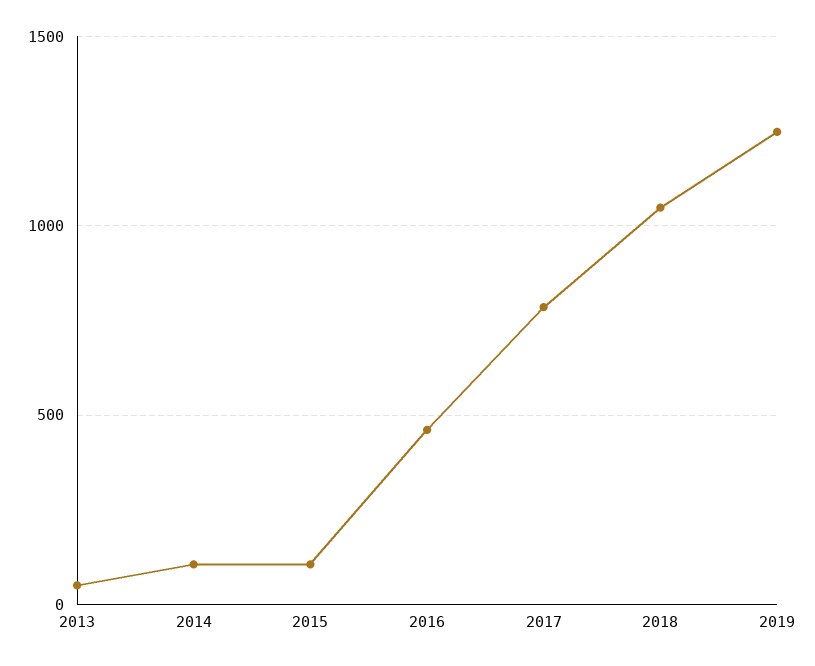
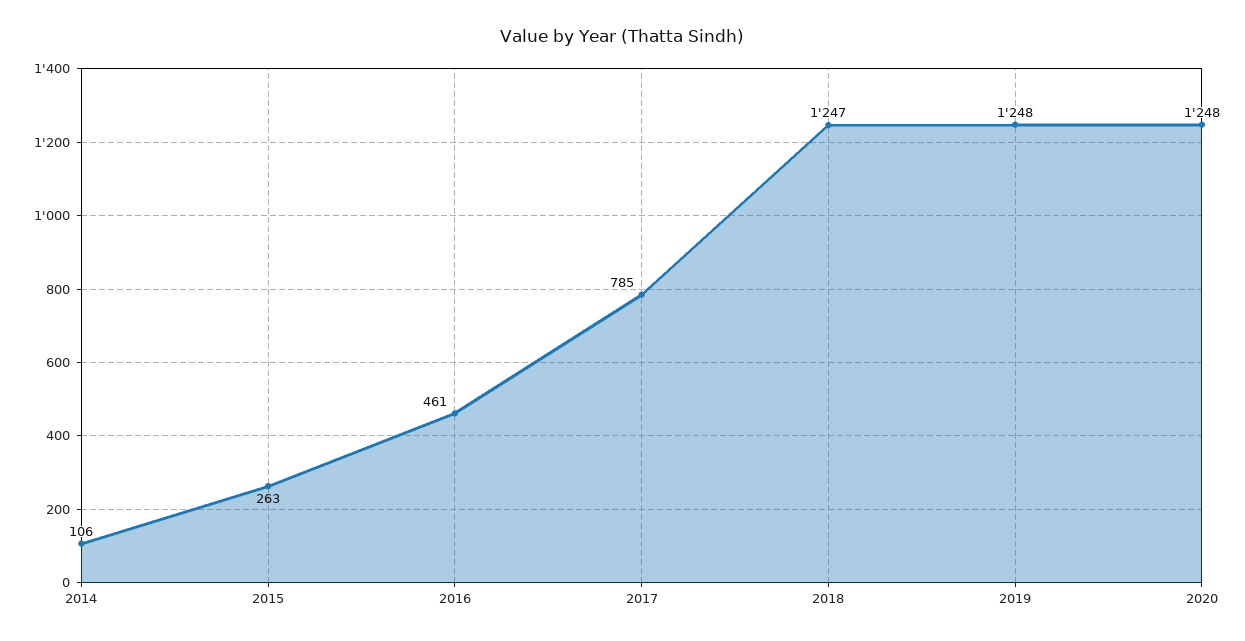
2013: 50 -> none
2015: 100 -> 263
2018: 1050 -> 1247
2020: none -> 1248

